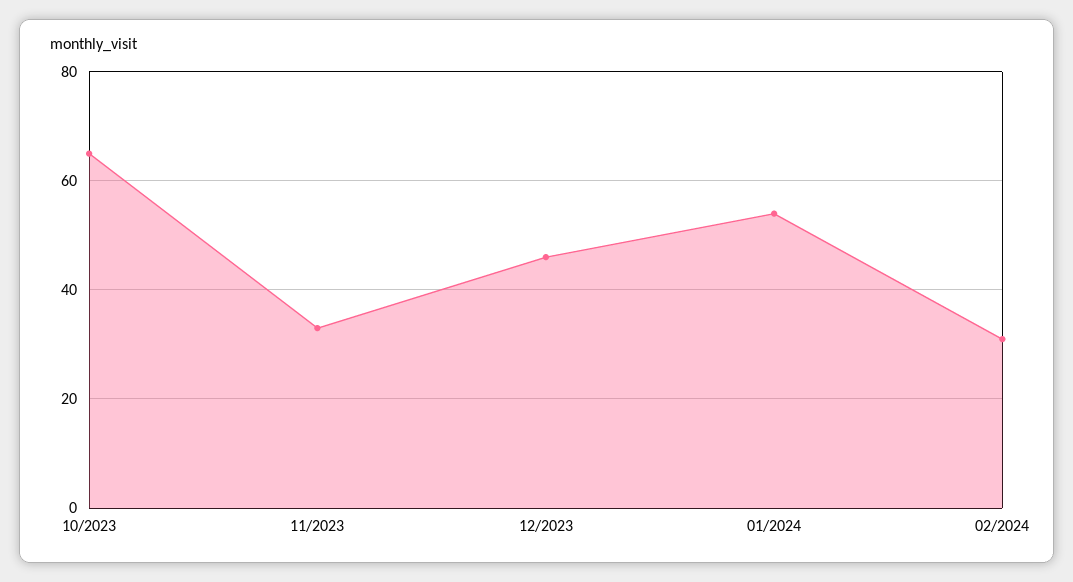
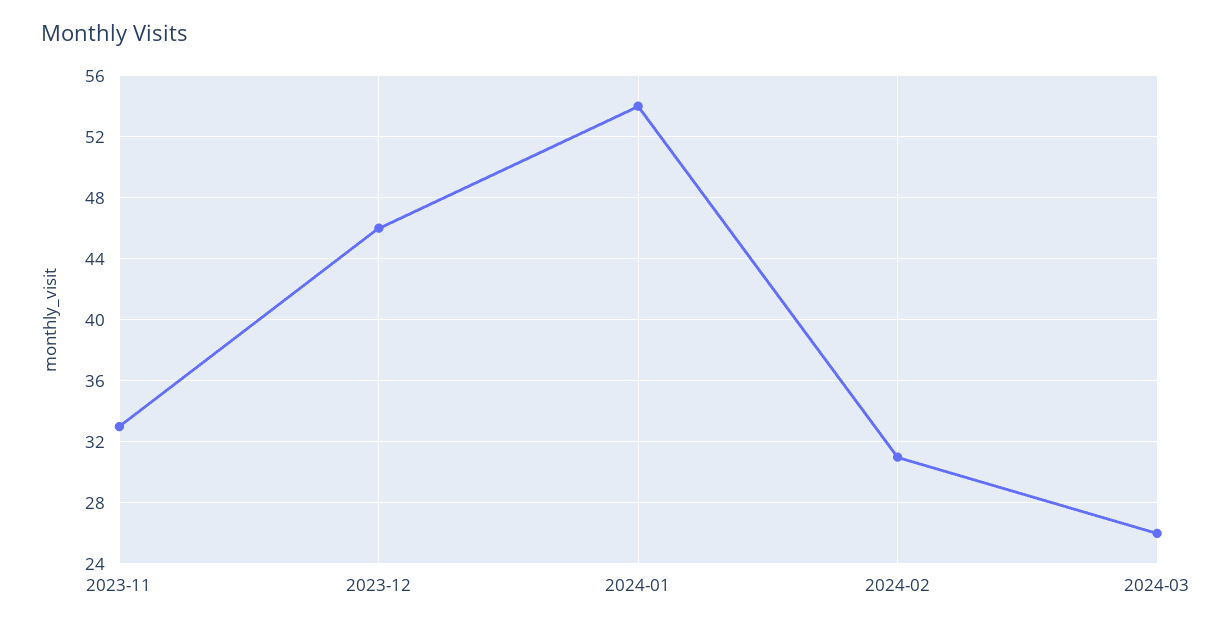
10/2023: 65 -> none
2024-03: none -> 26

